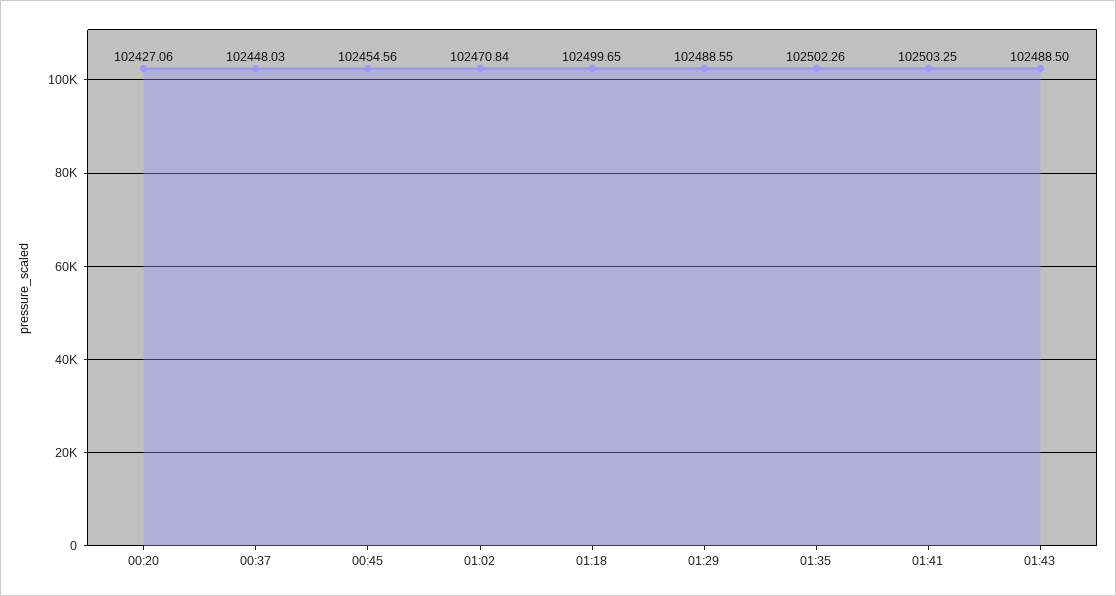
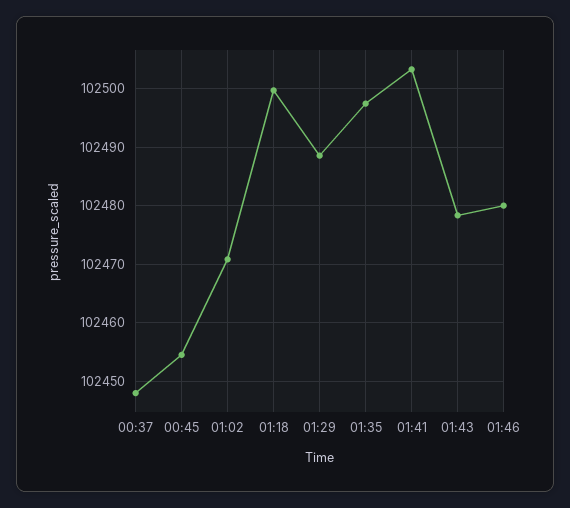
00:20: 102427.06 -> none
01:35: 102502.26 -> 102498
01:43: 102488.5 -> 102478
01:46: none -> 102480

